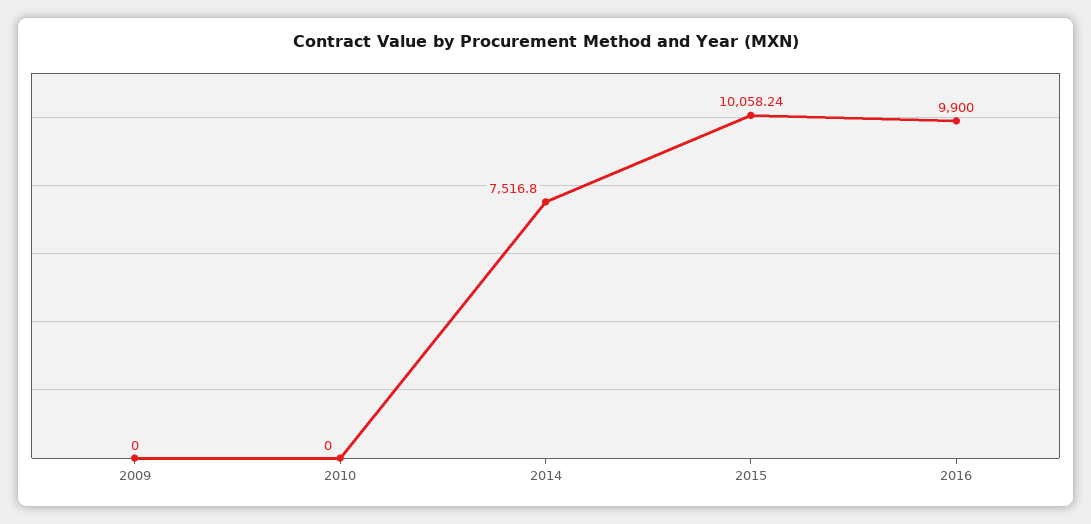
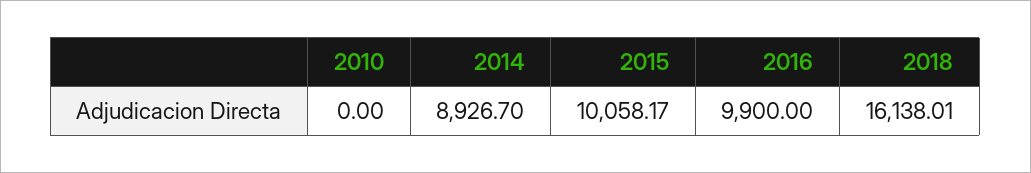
2009: 0 -> none
2014: 7516.8 -> 8926.7
2015: 10058.24 -> 10058.17
2018: none -> 16138.01

